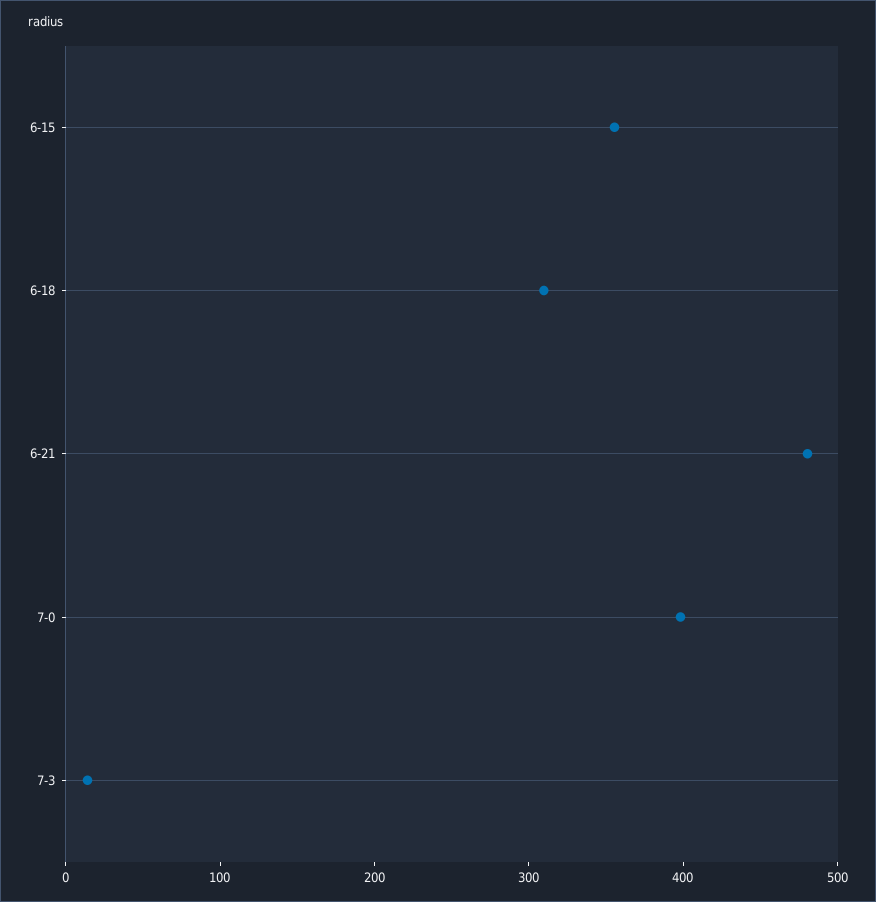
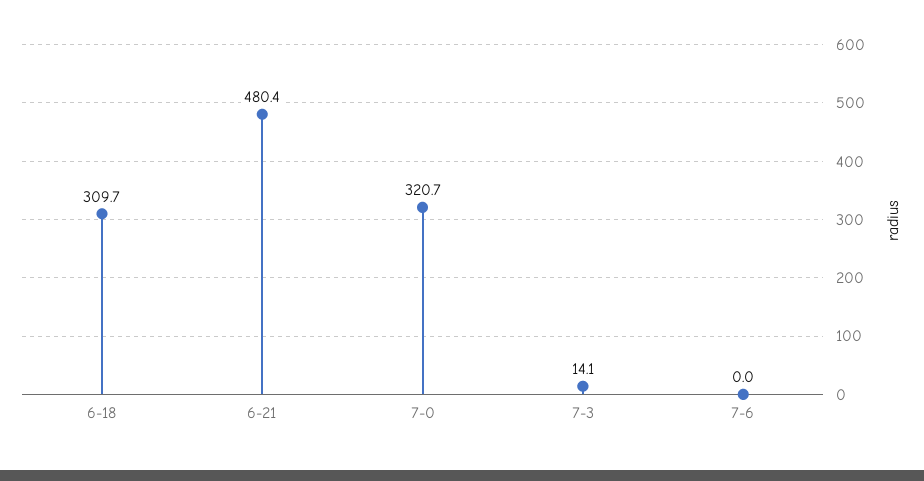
6-15: 360 -> none
7-0: 400 -> 320.7
7-6: none -> 0

